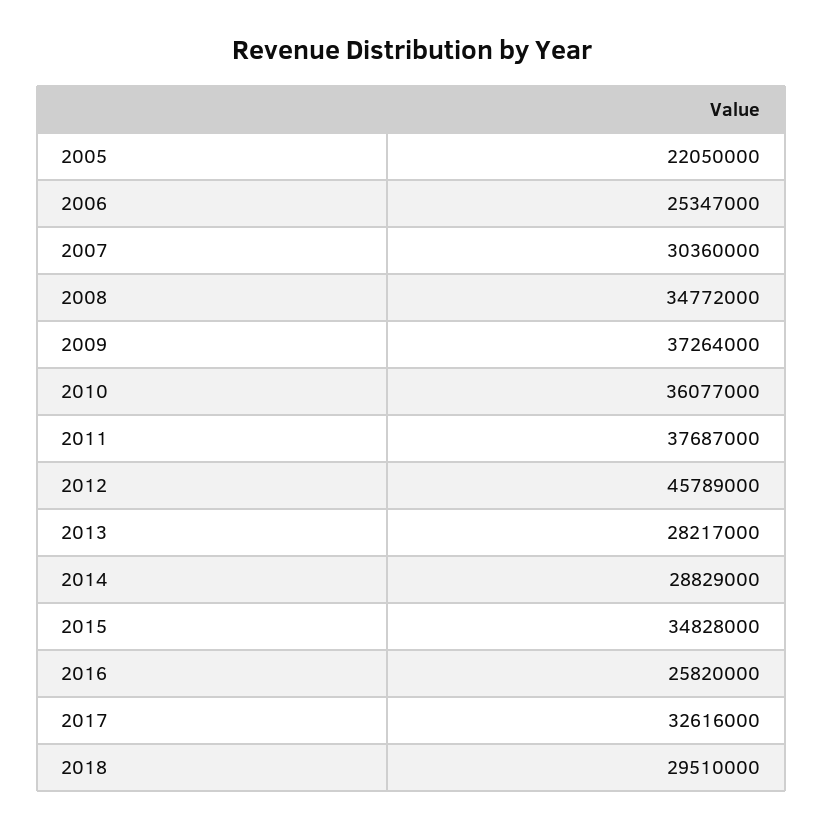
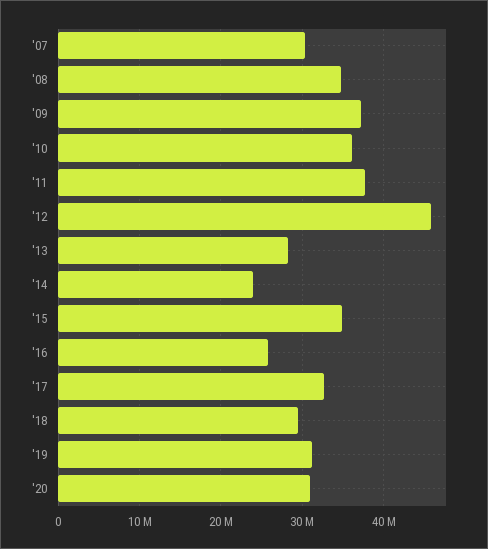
2005: 22050000 -> none
2006: 25347000 -> none
2014: 28829000 -> 24000000
'19: none -> 31000000
'20: none -> 31000000

